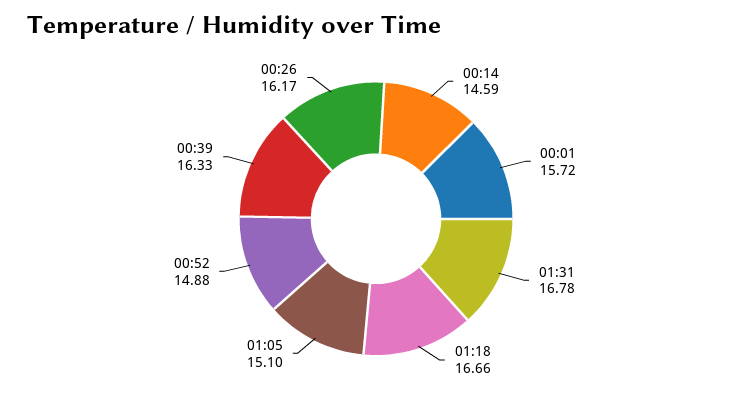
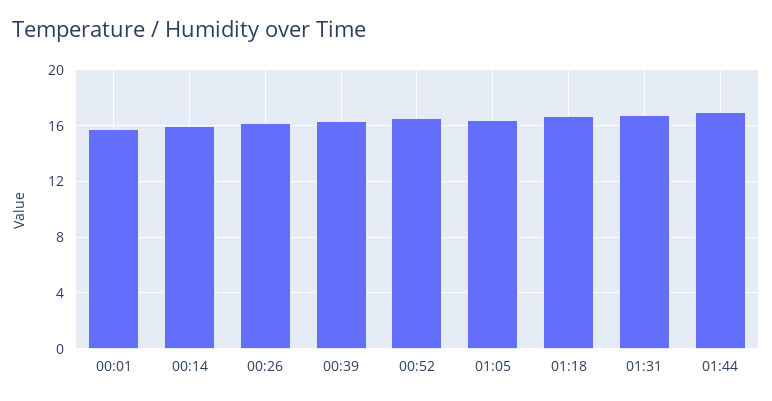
00:14: 14.59 -> 16
01:05: 15.1 -> 16.5
00:52: 14.88 -> 16.5
01:44: none -> 17

